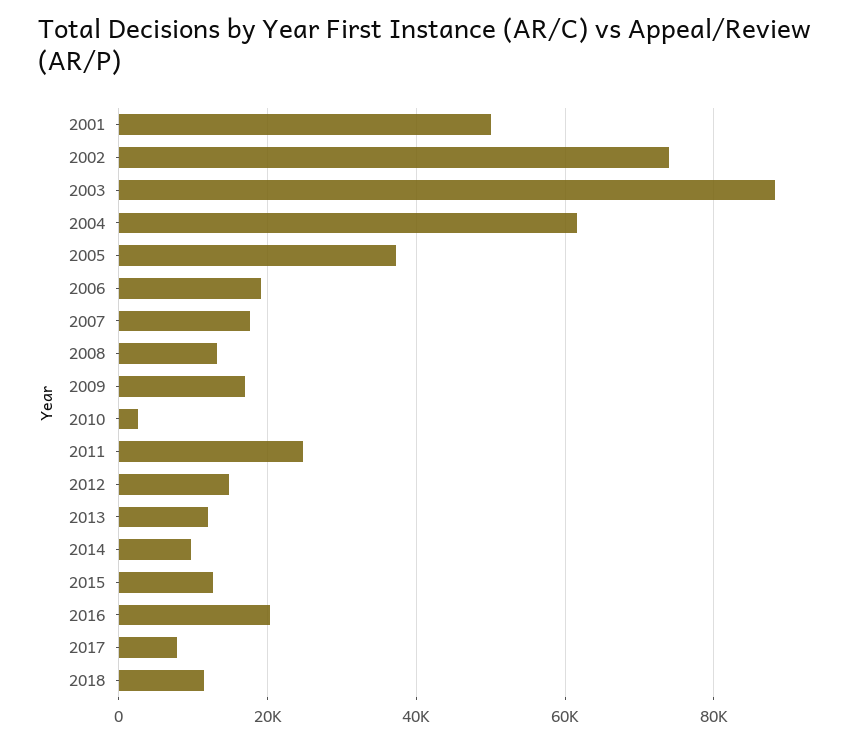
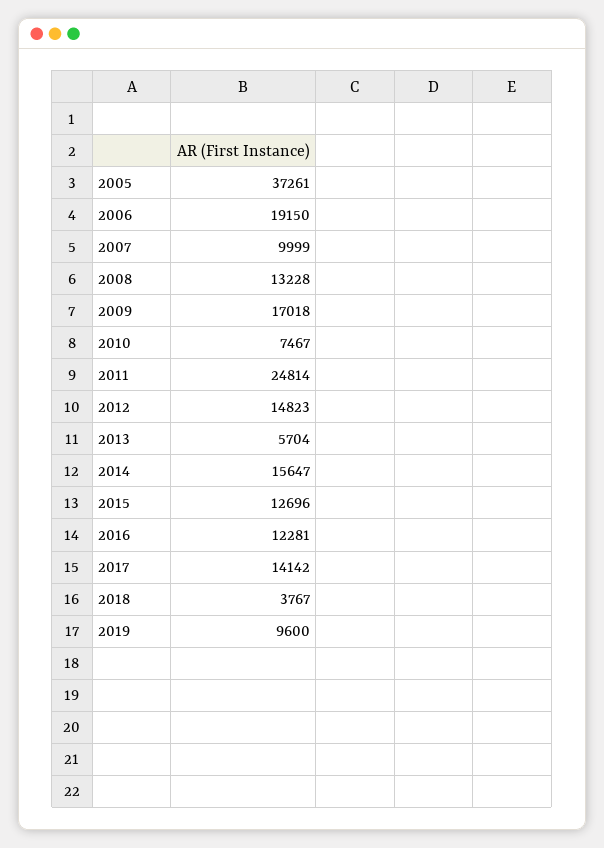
2001: 50000 -> none
2002: 74000 -> none
2003: 88000 -> none
2004: 62000 -> none
2007: 18000 -> 9999
2010: 2000 -> 7467
2013: 12000 -> 5704
2014: 10000 -> 15647
2016: 20000 -> 12281
2017: 8000 -> 14142
2018: 12000 -> 3767
2019: none -> 9600

